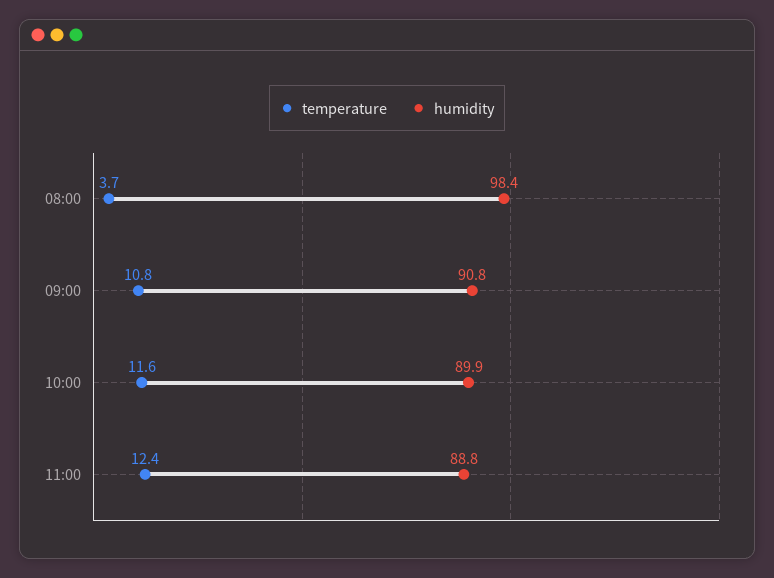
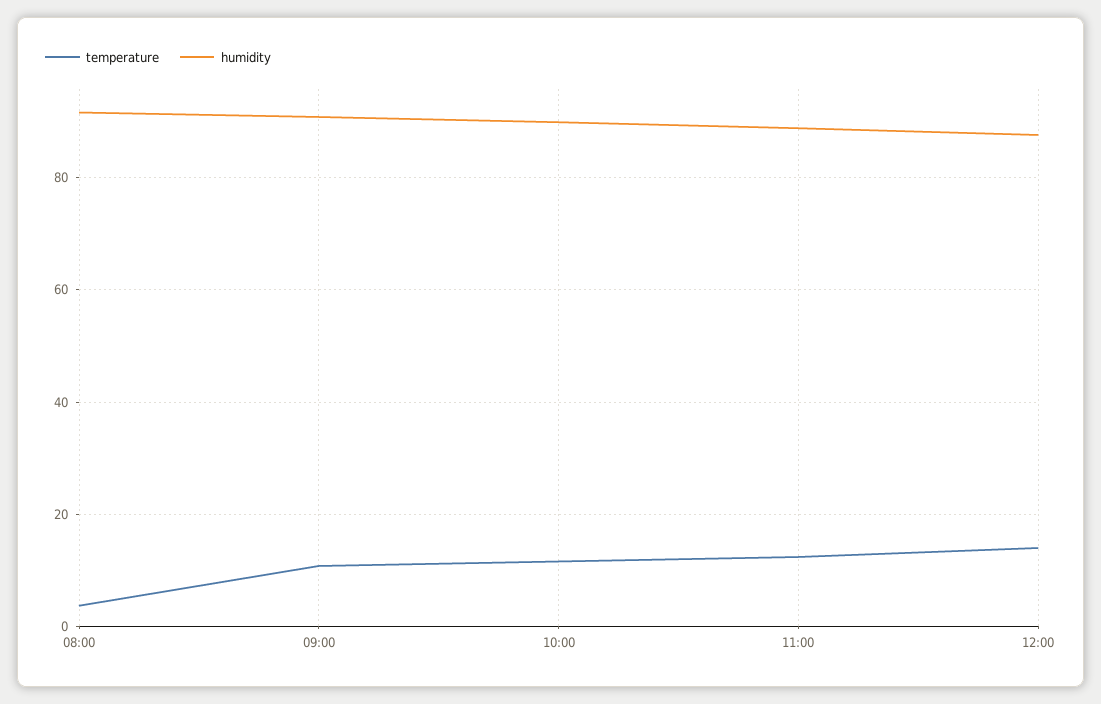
humidity, 08:00: 98.4 -> 92
temperature, 12:00: none -> 14
humidity, 12:00: none -> 88

